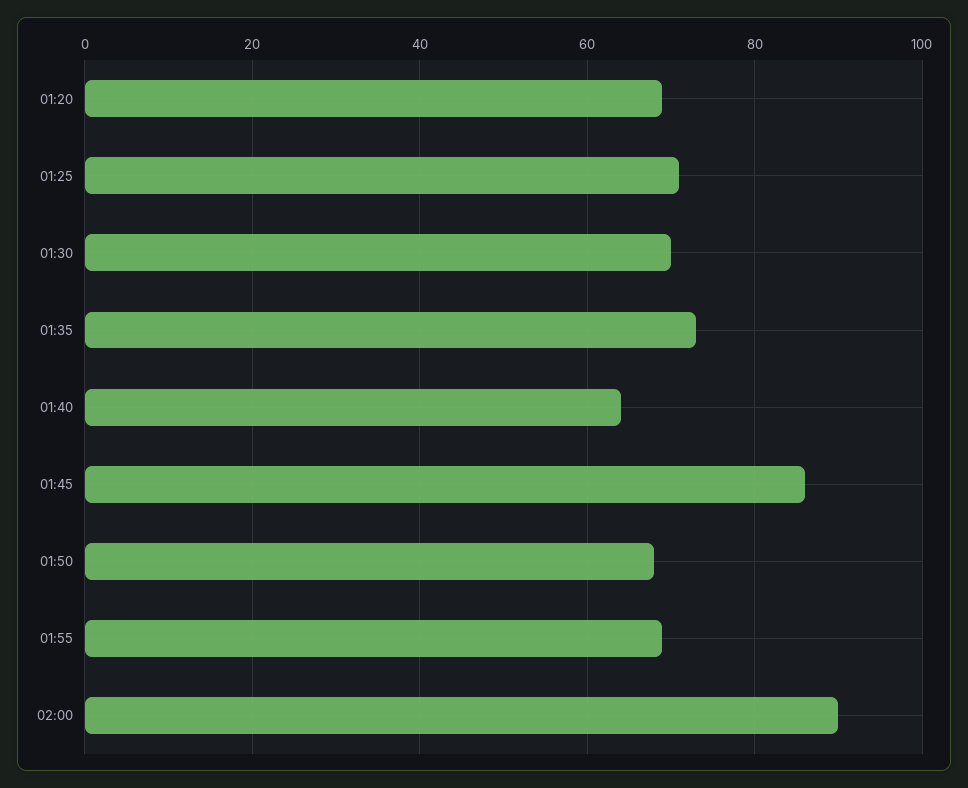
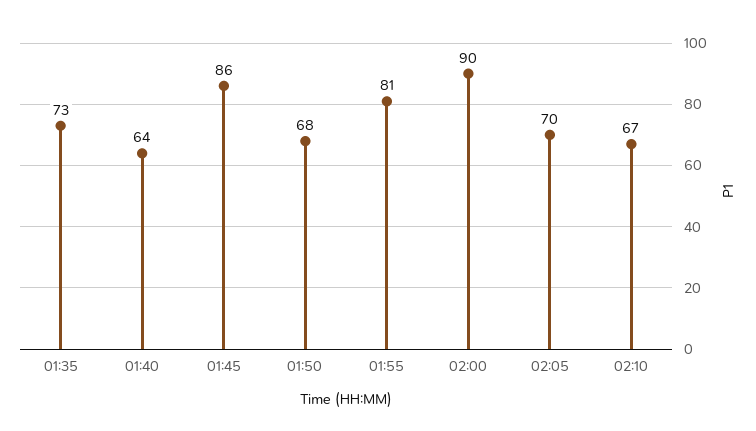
01:20: 70 -> none
01:25: 70 -> none
01:30: 70 -> none
01:55: 70 -> 81
02:05: none -> 70
02:10: none -> 67

